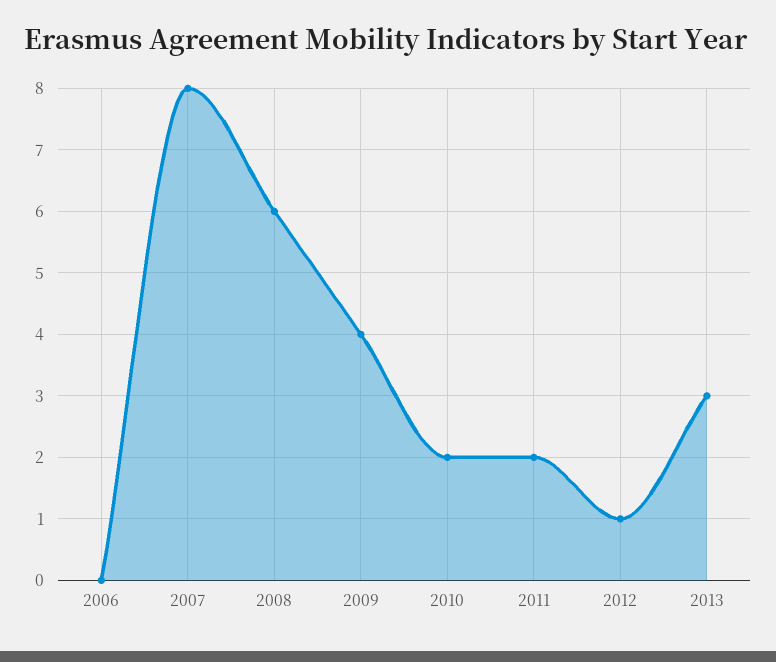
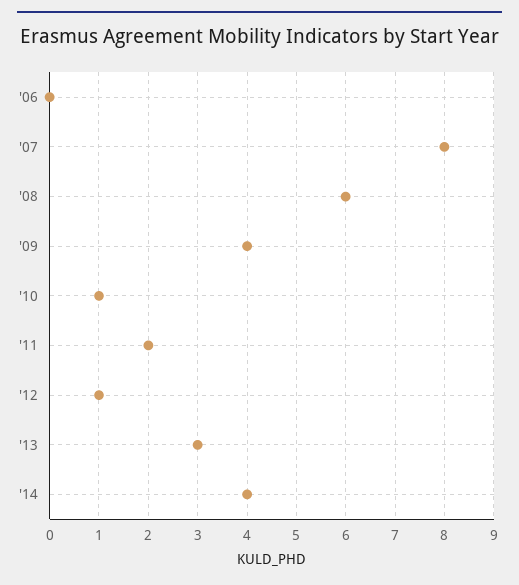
2010: 2 -> 1
'14: none -> 4

